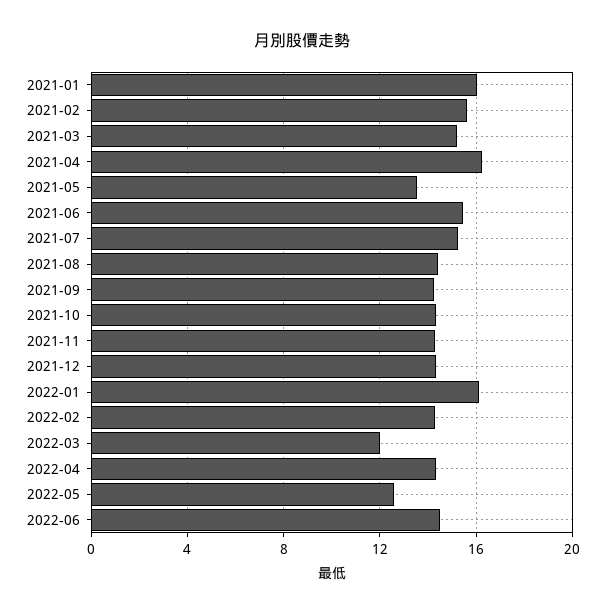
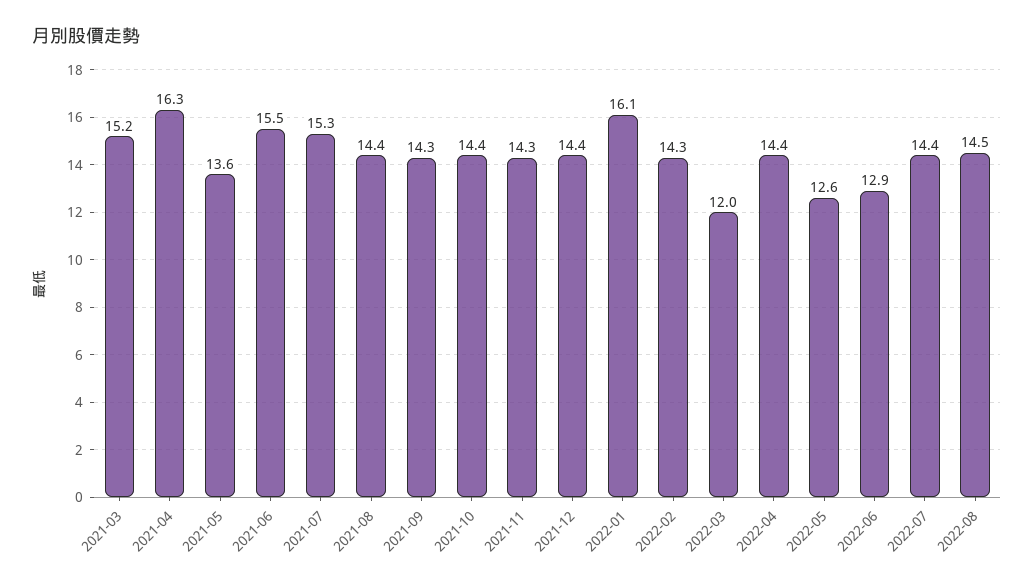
2021-01: 16 -> none
2021-02: 15.5 -> none
2022-06: 14.5 -> 12.9
2022-07: none -> 14.4
2022-08: none -> 14.5

